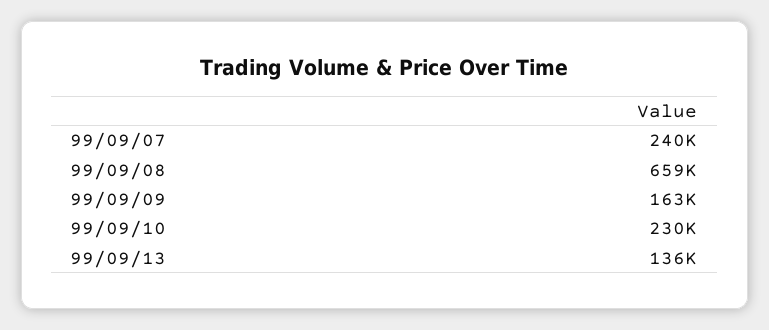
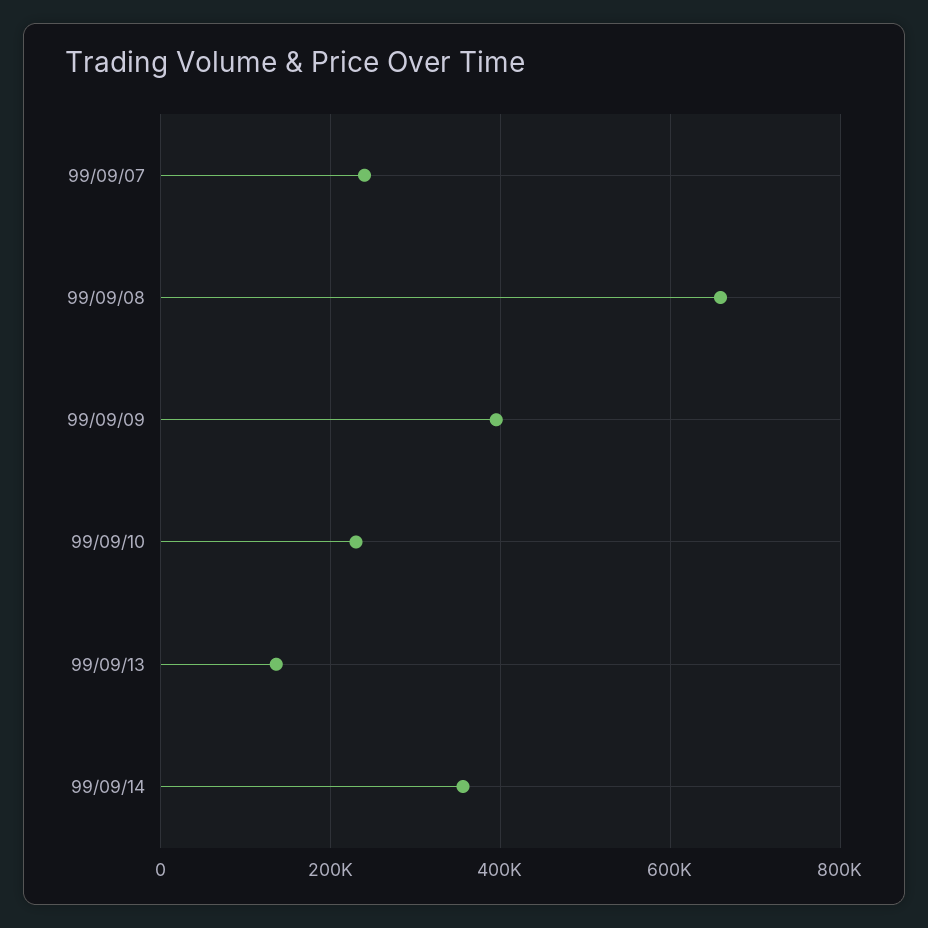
99/09/09: 163000 -> 400000
99/09/14: none -> 360000

